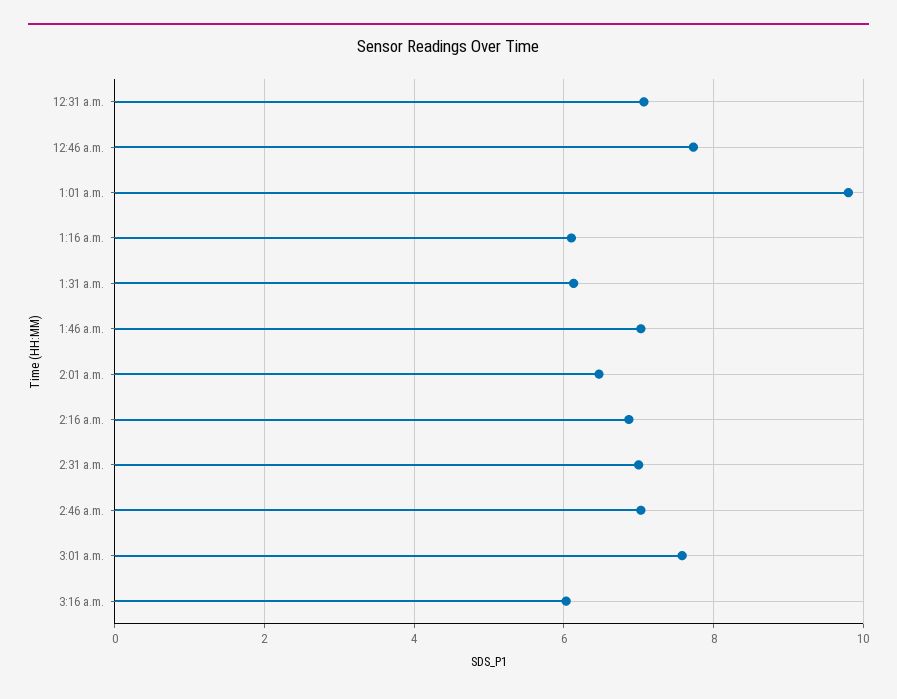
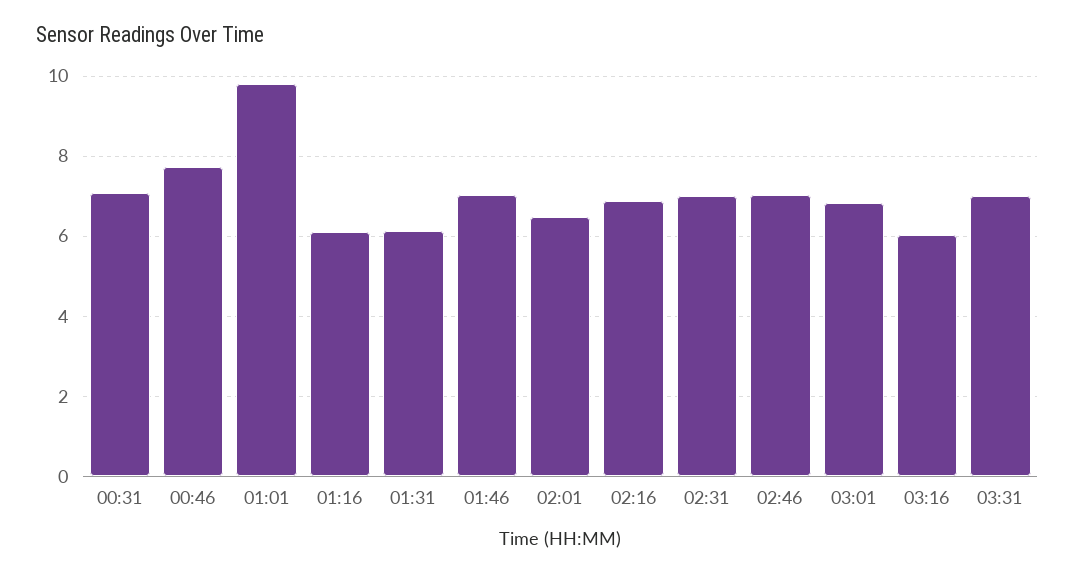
3:01 a.m.: 7.6 -> 6.8
03:31: none -> 7

